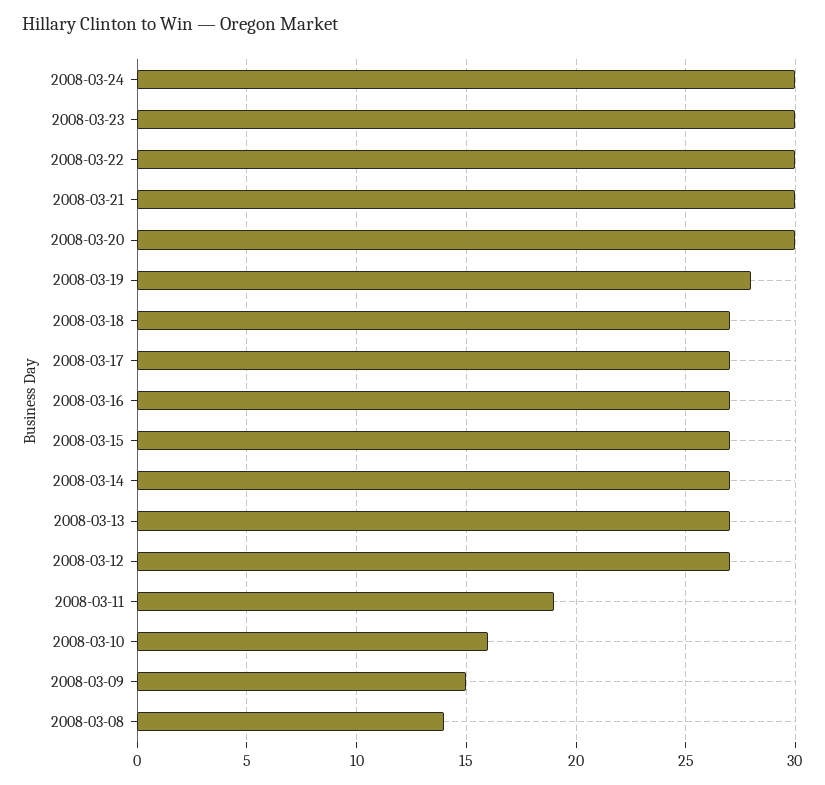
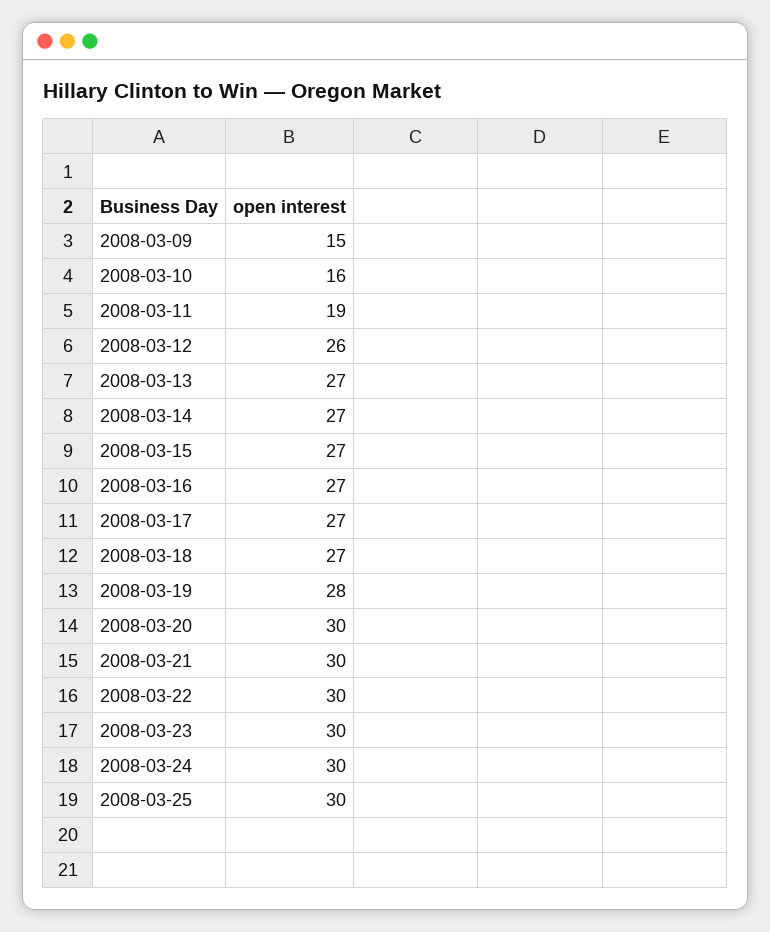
2008-03-12: 27 -> 26
2008-03-08: 14 -> none
2008-03-25: none -> 30

